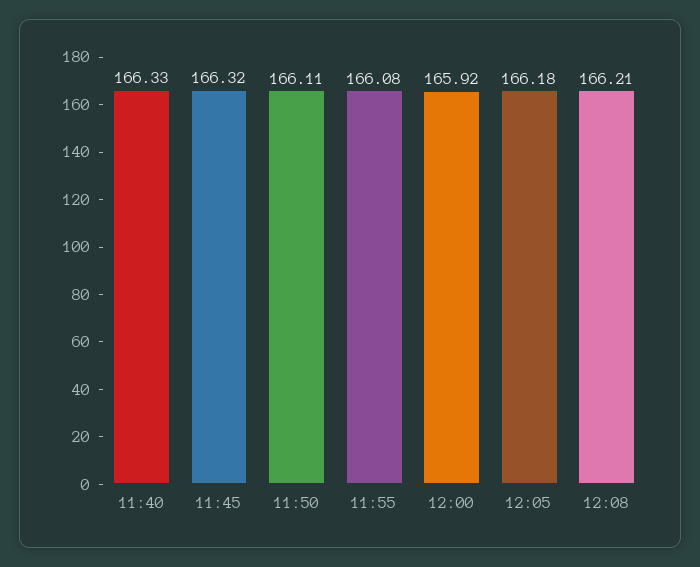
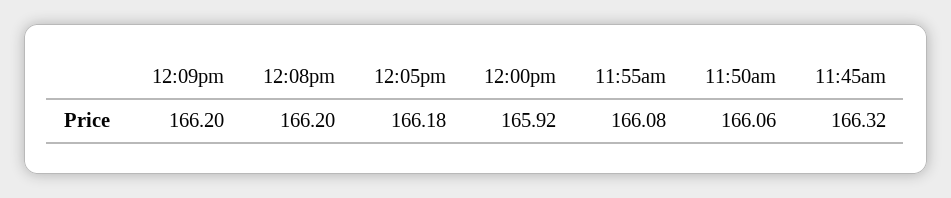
11:40: 166.33 -> none
11:50: 166.11 -> 166.06
12:08: 166.21 -> 166.2
12:09pm: none -> 166.2

